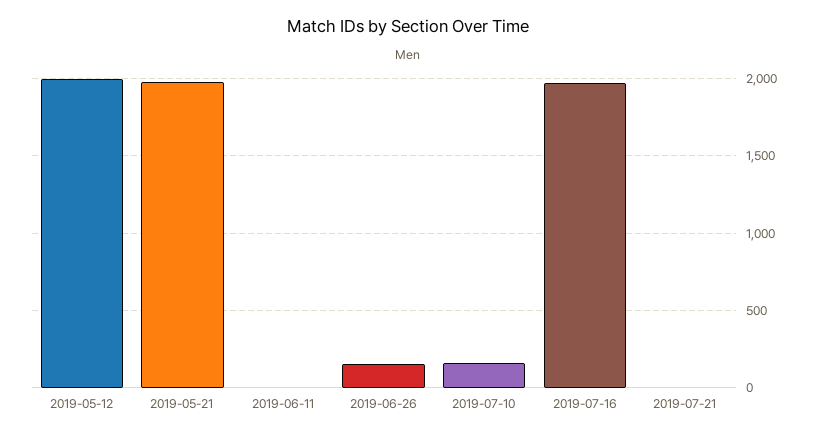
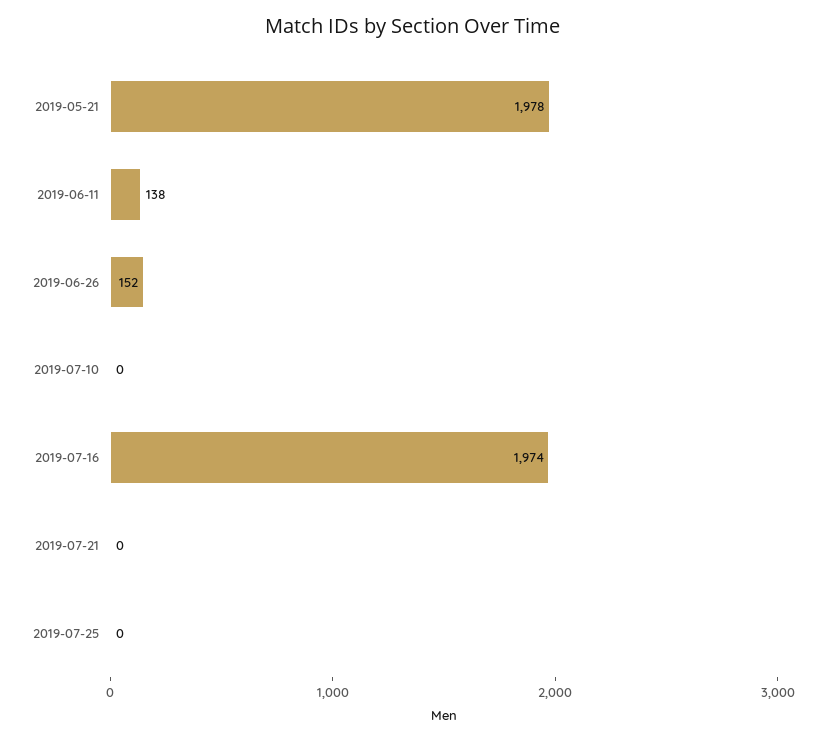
2019-05-12: 2000 -> none
2019-06-11: 0 -> 138
2019-07-10: 150 -> 0
2019-07-25: none -> 0

